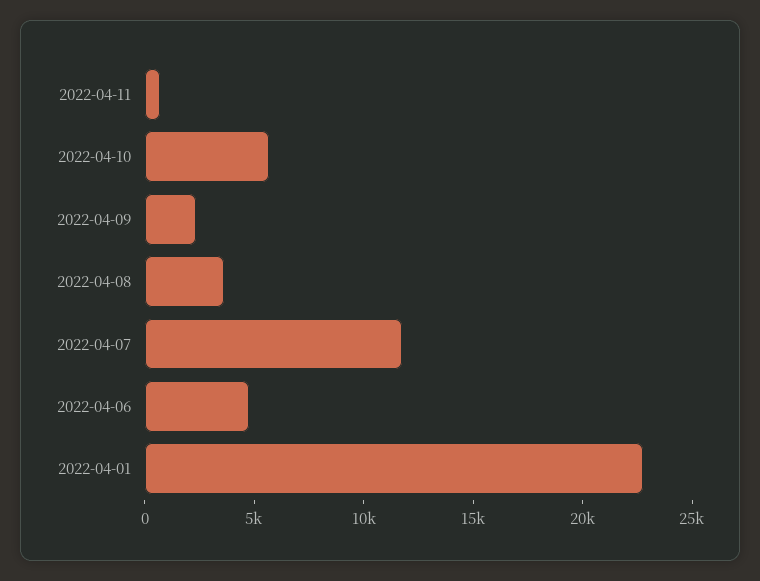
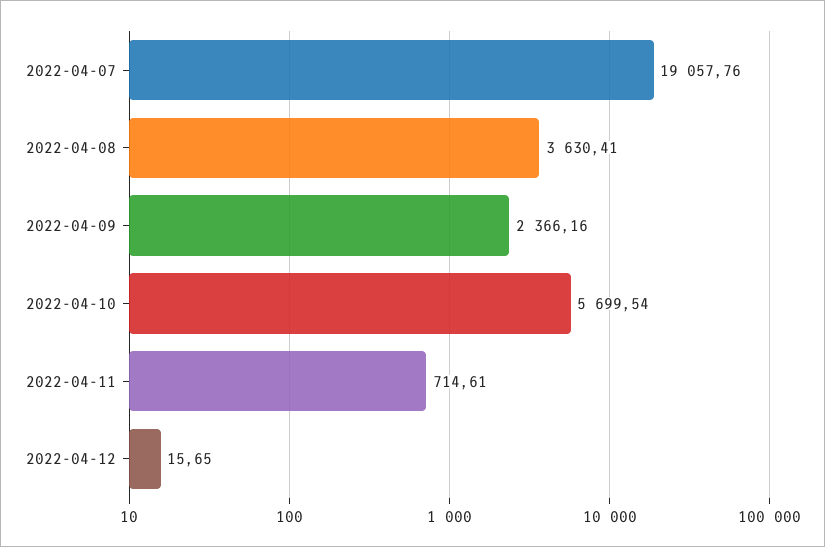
2022-04-07: 12000 -> 19057.76
2022-04-06: 5000 -> none
2022-04-01: 23000 -> none
2022-04-12: none -> 15.65

